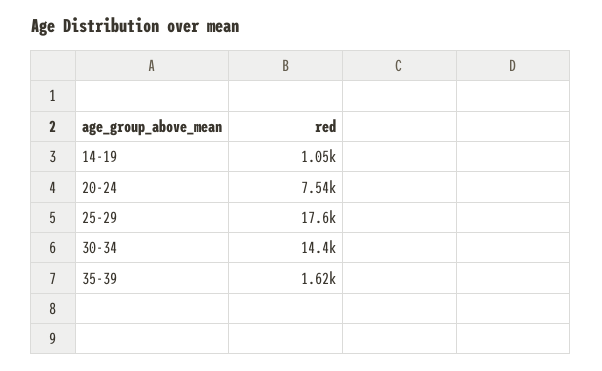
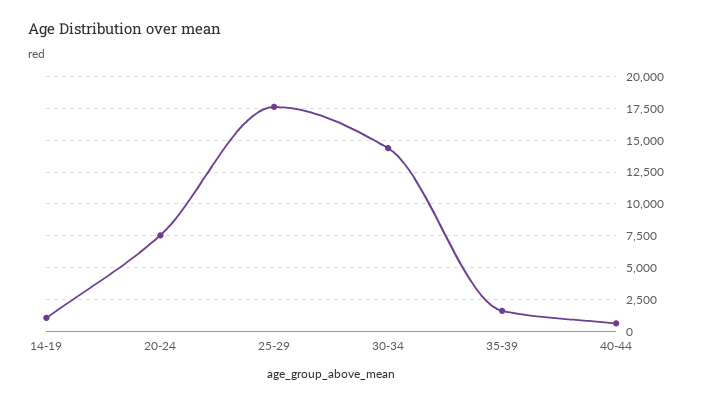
40-44: none -> 500

